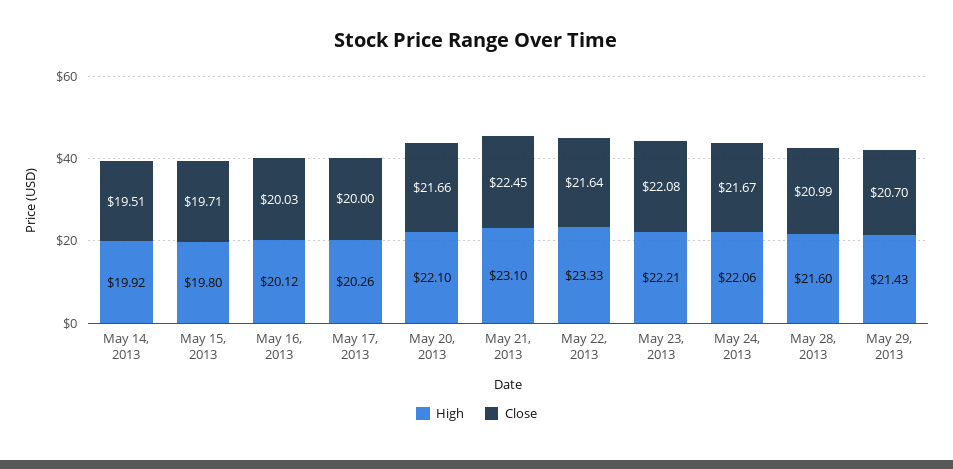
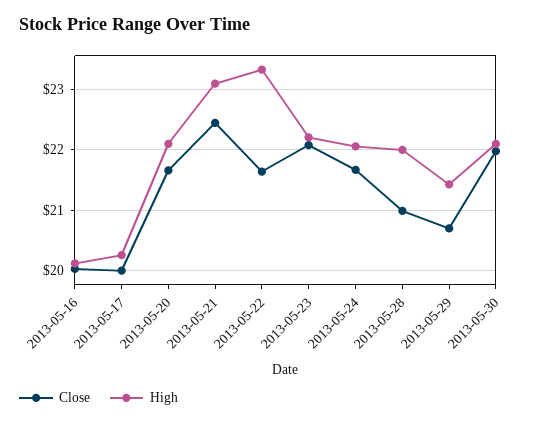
High, May 14, 2013: 19.92 -> none
Close, May 14, 2013: 19.51 -> none
High, May 15, 2013: 19.8 -> none
Close, May 15, 2013: 19.71 -> none
High, May 28, 2013: 21.6 -> 22
Close, 2013-05-30: none -> 22
High, 2013-05-30: none -> 22.1

